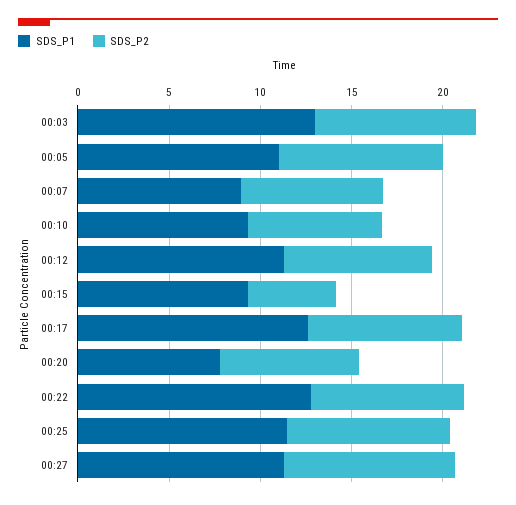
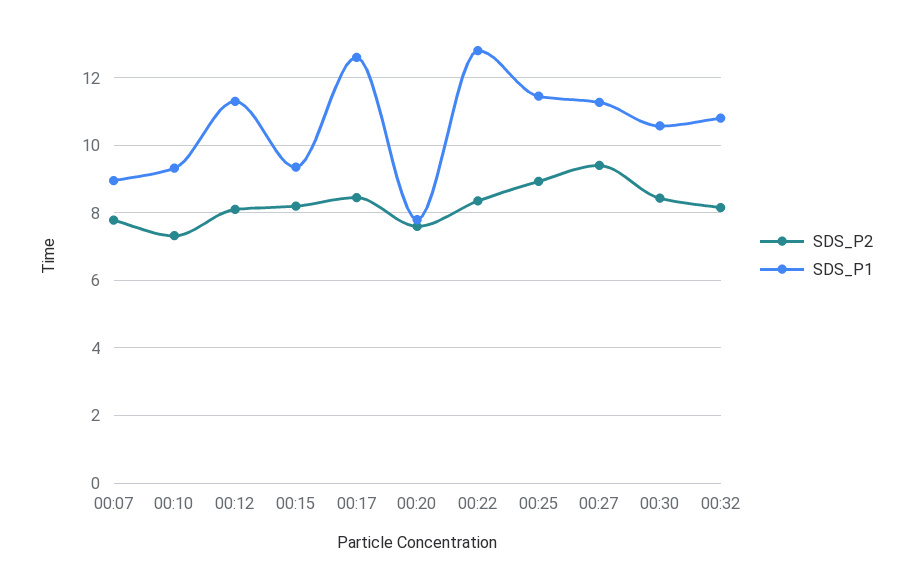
SDS_P1, 00:03: 13 -> none
SDS_P2, 00:03: 9 -> none
SDS_P1, 00:05: 11 -> none
SDS_P2, 00:05: 9 -> none
SDS_P2, 00:15: 5 -> 8.2
SDS_P2, 00:30: none -> 8.4
SDS_P1, 00:30: none -> 10.6
SDS_P2, 00:32: none -> 8.2
SDS_P1, 00:32: none -> 10.8

